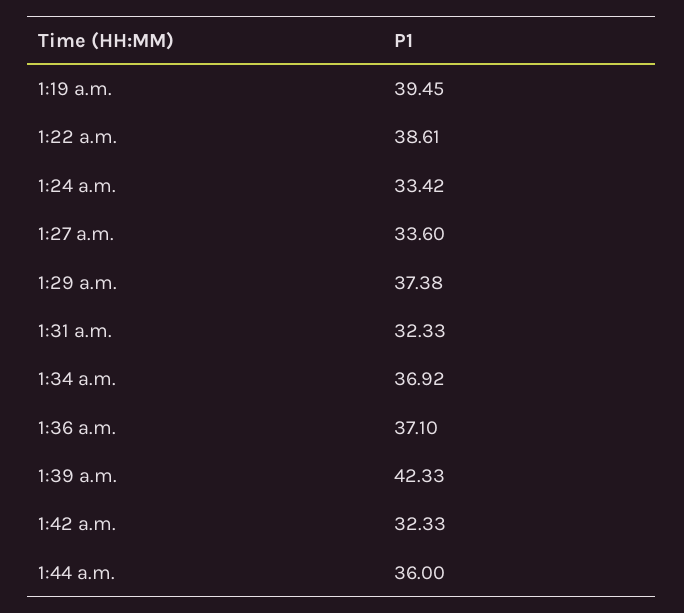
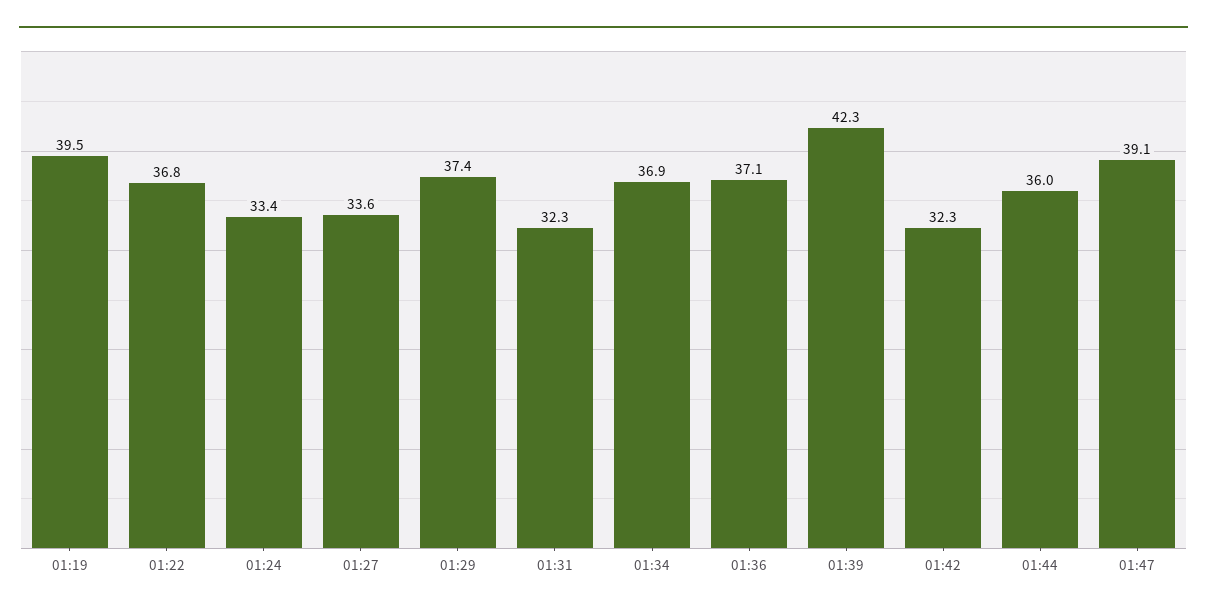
1:22 a.m.: 38.61 -> 36.8
01:47: none -> 39.1

